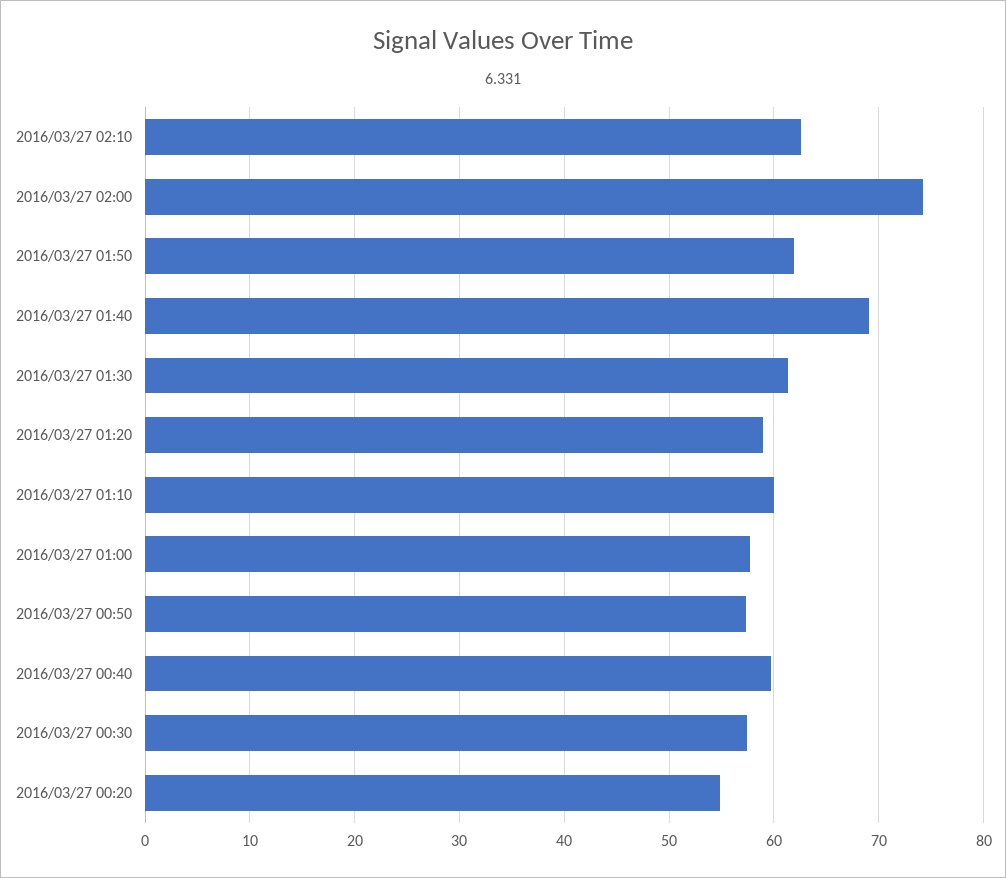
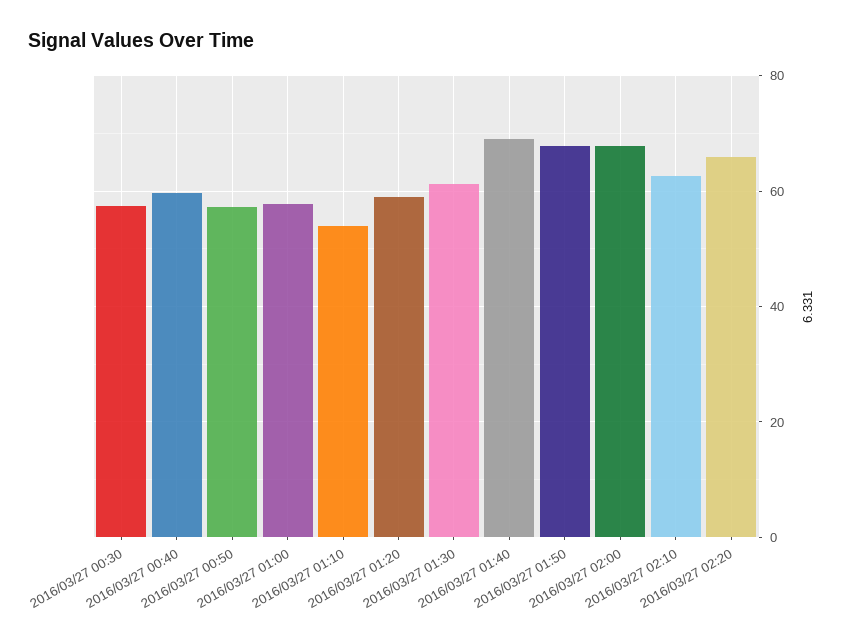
2016/03/27 02:00: 74 -> 68
2016/03/27 01:50: 62 -> 68
2016/03/27 01:10: 60 -> 54
2016/03/27 00:20: 55 -> none
2016/03/27 02:20: none -> 66

